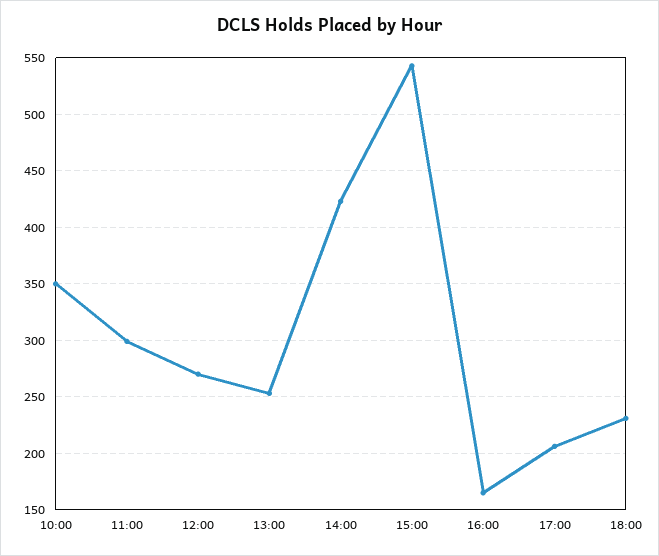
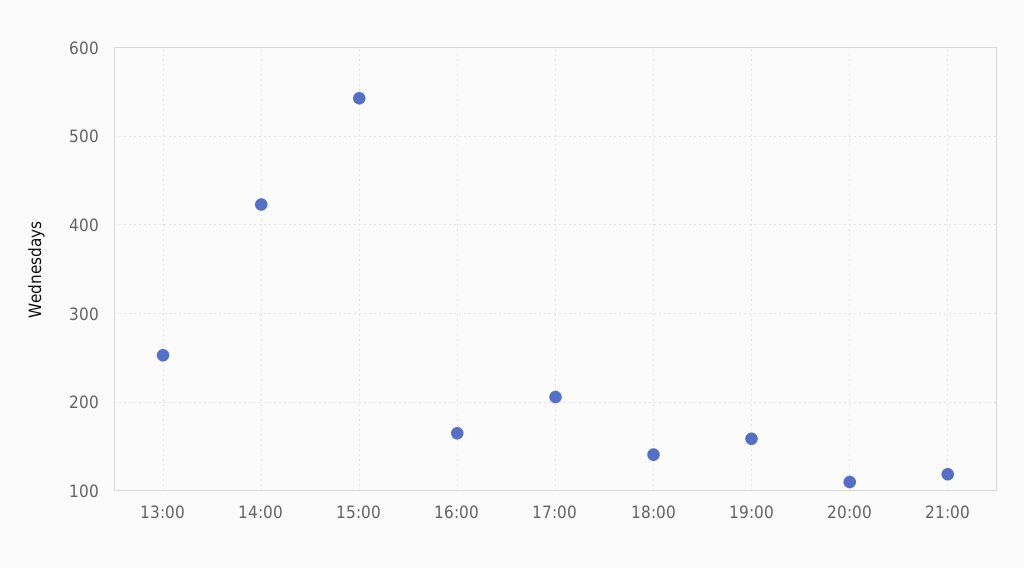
10:00: 350 -> none
11:00: 300 -> none
12:00: 270 -> none
18:00: 230 -> 140
19:00: none -> 160
20:00: none -> 110
21:00: none -> 120

